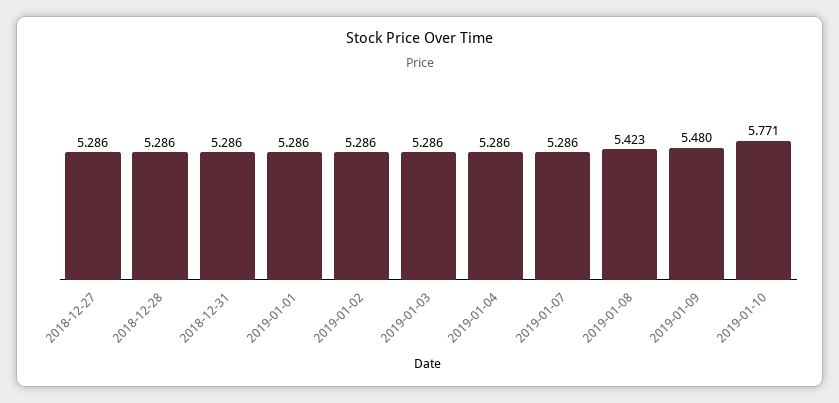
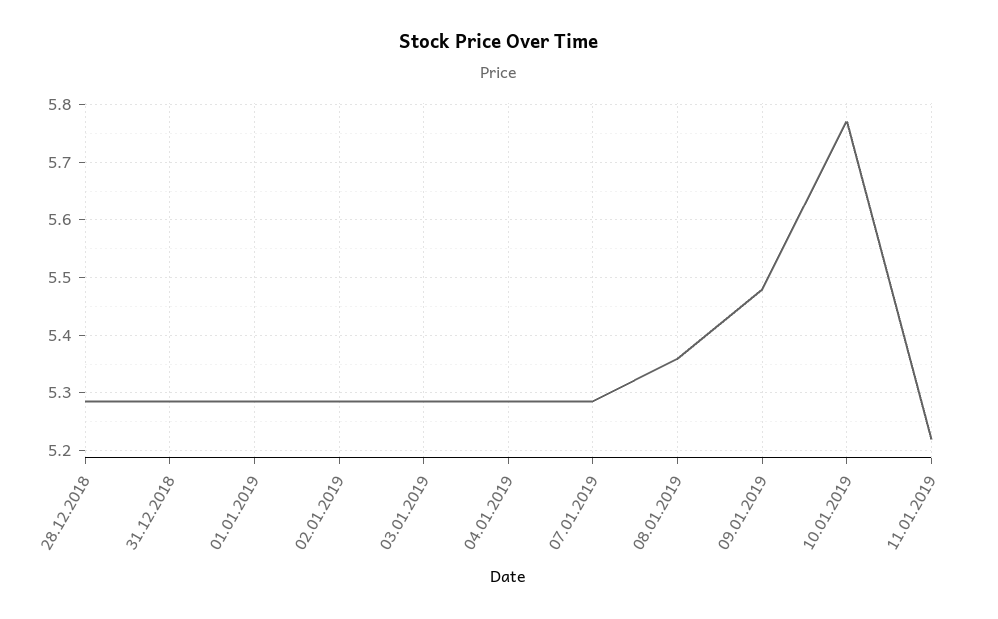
2018-12-27: 5.286 -> none
2019-01-08: 5.423 -> 5.36
11.01.2019: none -> 5.22

